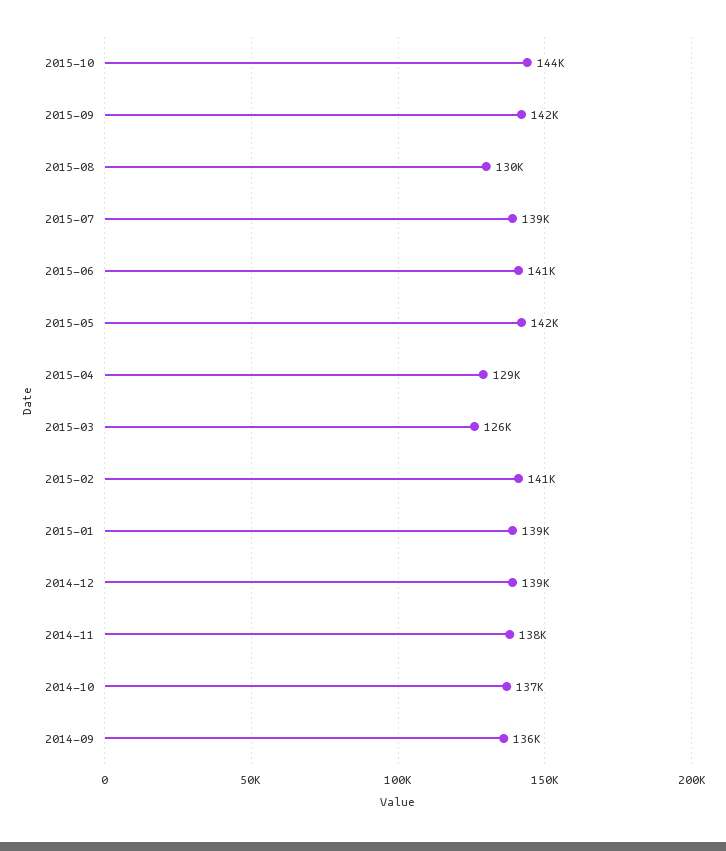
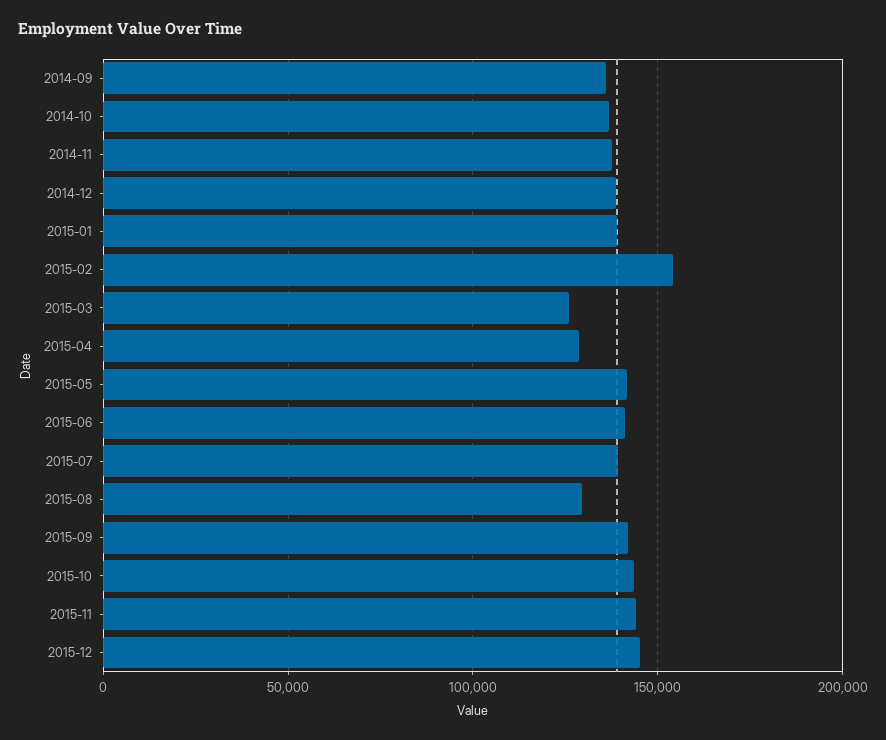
2015-02: 141000 -> 155000
2015-11: none -> 145000
2015-12: none -> 145000

